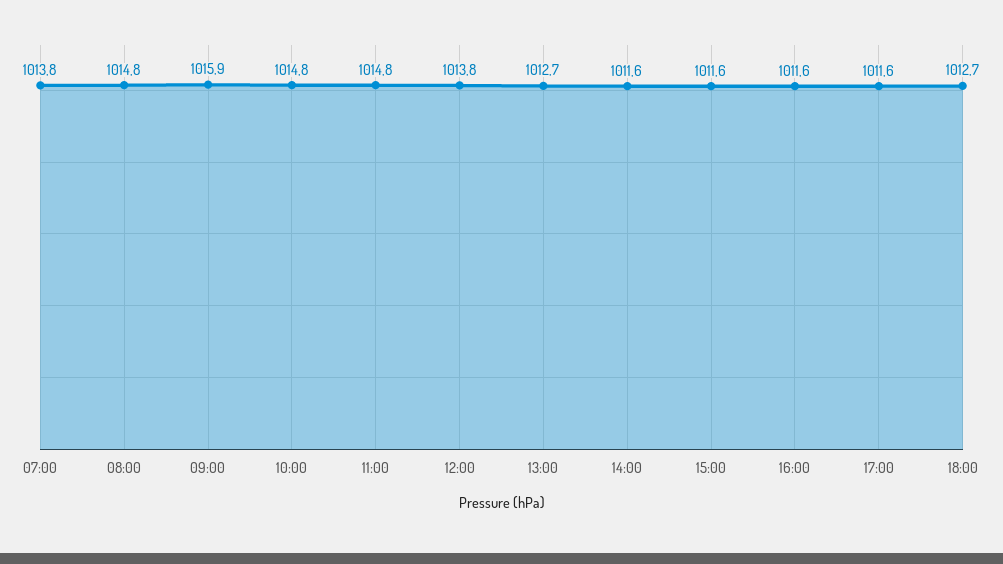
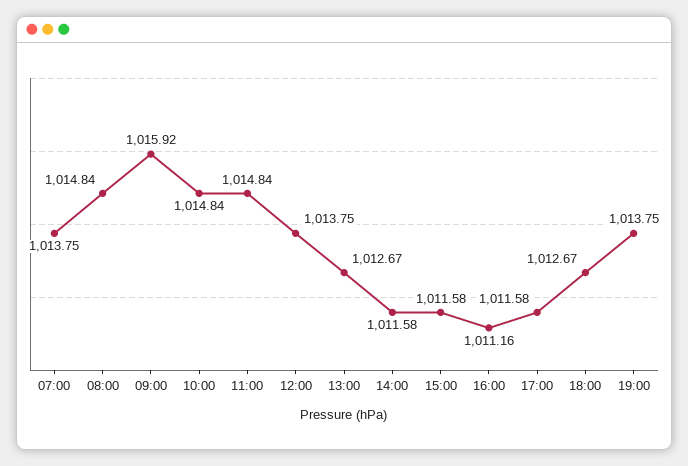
16:00: 1011.6 -> 1011.16
19:00: none -> 1013.75

